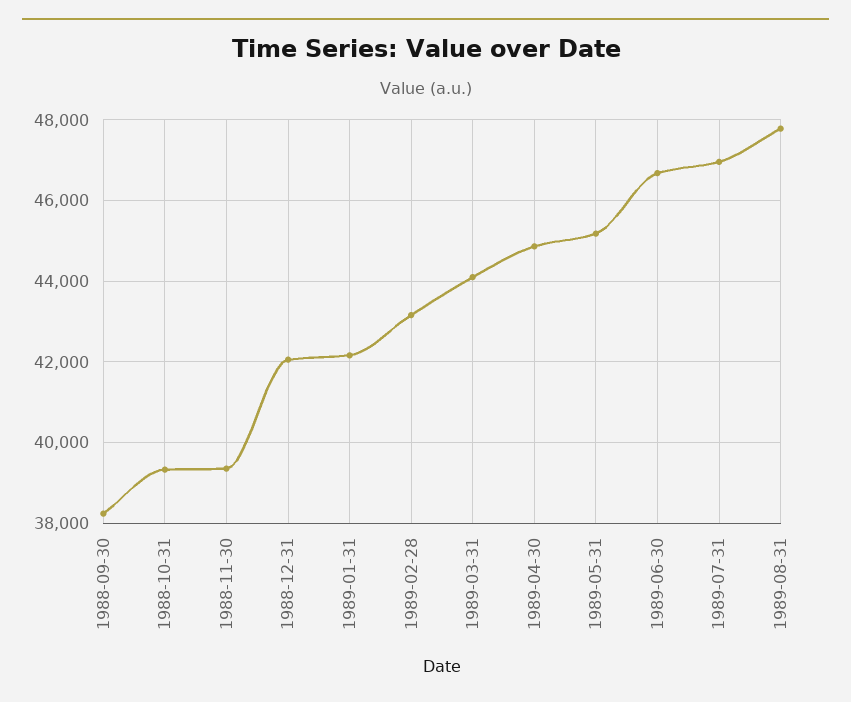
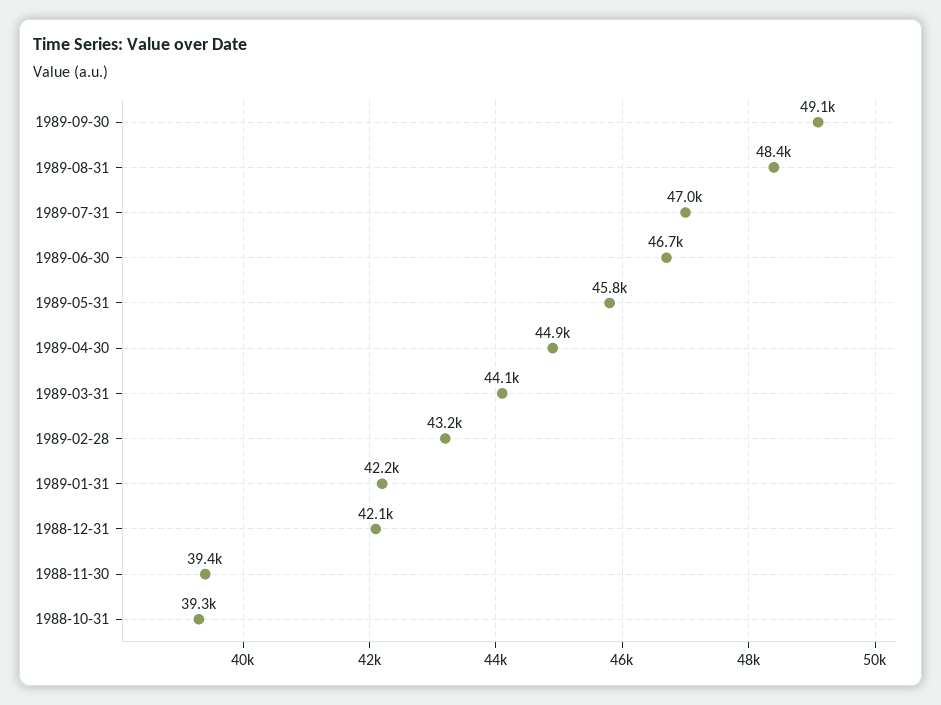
1988-09-30: 38200 -> none
1989-05-31: 45200 -> 45800
1989-08-31: 47800 -> 48400
1989-09-30: none -> 49100

